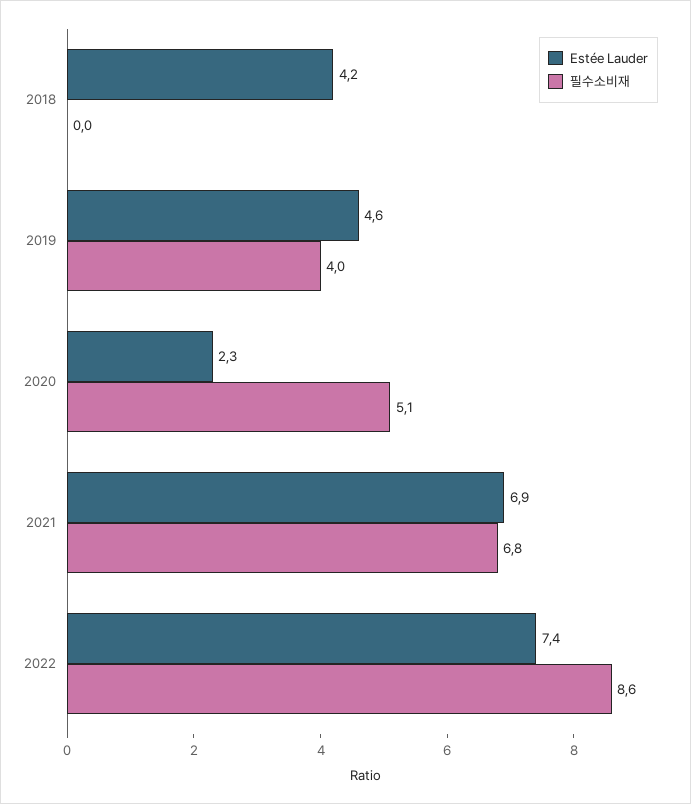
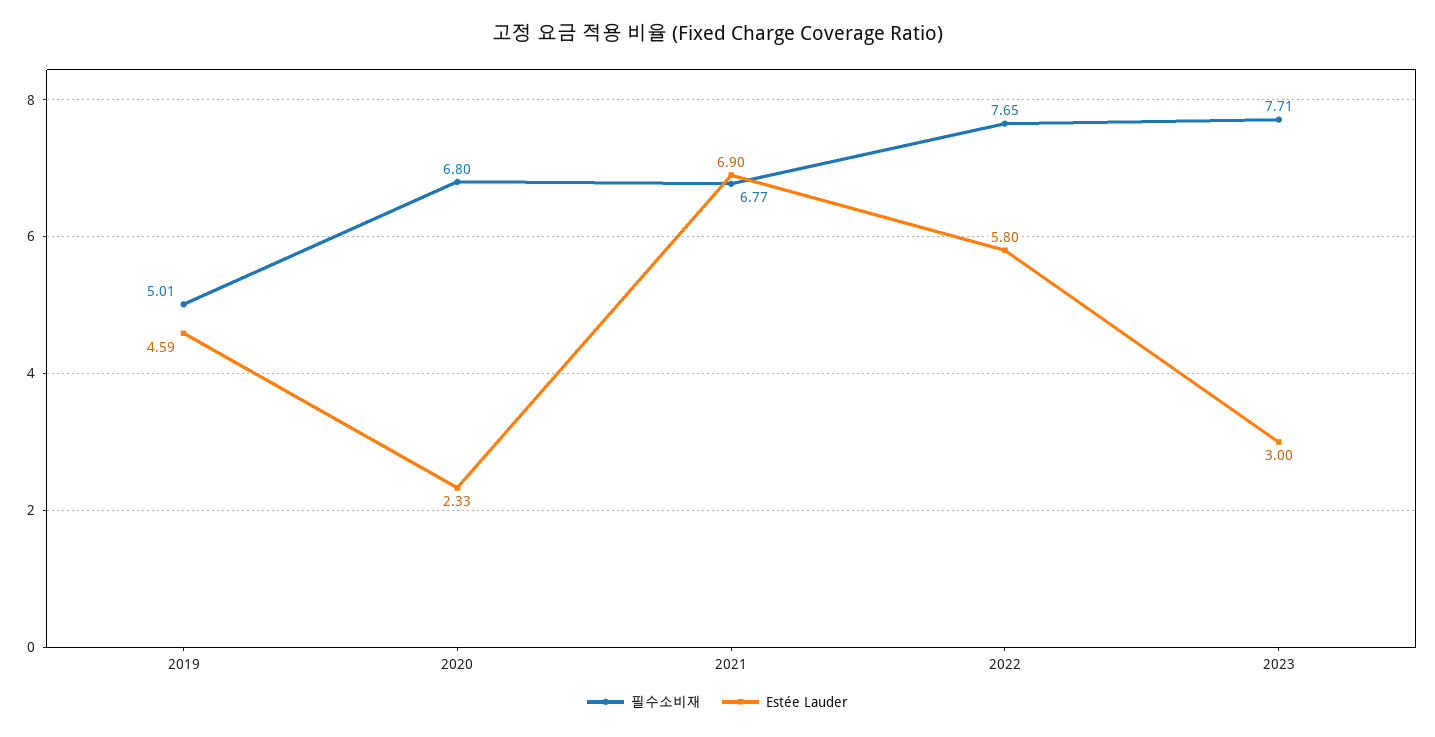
Estée Lauder, 2018: 4.2 -> none
필수소비재, 2018: 0 -> none
필수소비재, 2019: 4 -> 5.01
필수소비재, 2020: 5.1 -> 6.8
Estée Lauder, 2022: 7.4 -> 5.8
필수소비재, 2022: 8.6 -> 7.65
필수소비재, 2023: none -> 7.71
Estée Lauder, 2023: none -> 3

